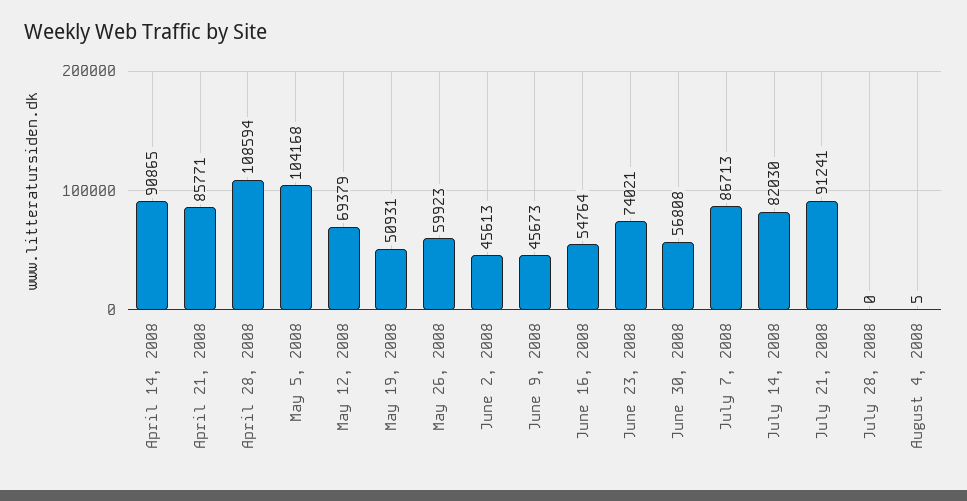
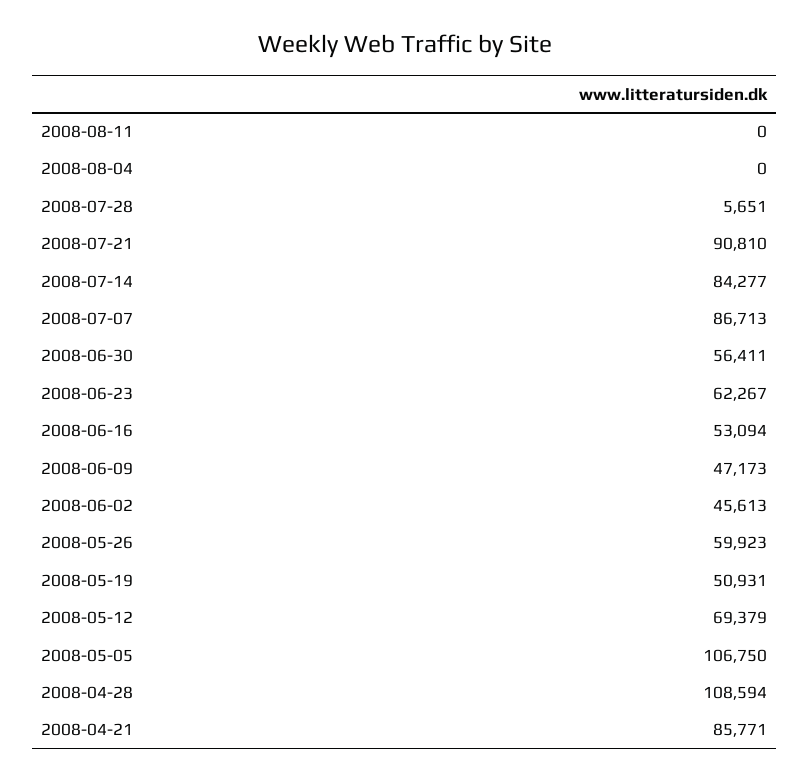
April 14, 2008: 90865 -> none
May 5, 2008: 104168 -> 106750
June 9, 2008: 45673 -> 47173
June 16, 2008: 54764 -> 53094
June 23, 2008: 74021 -> 62267
June 30, 2008: 56808 -> 56411
July 14, 2008: 82030 -> 84277
July 21, 2008: 91241 -> 90810
July 28, 2008: 0 -> 5651
August 4, 2008: 5 -> 0
2008-08-11: none -> 0

